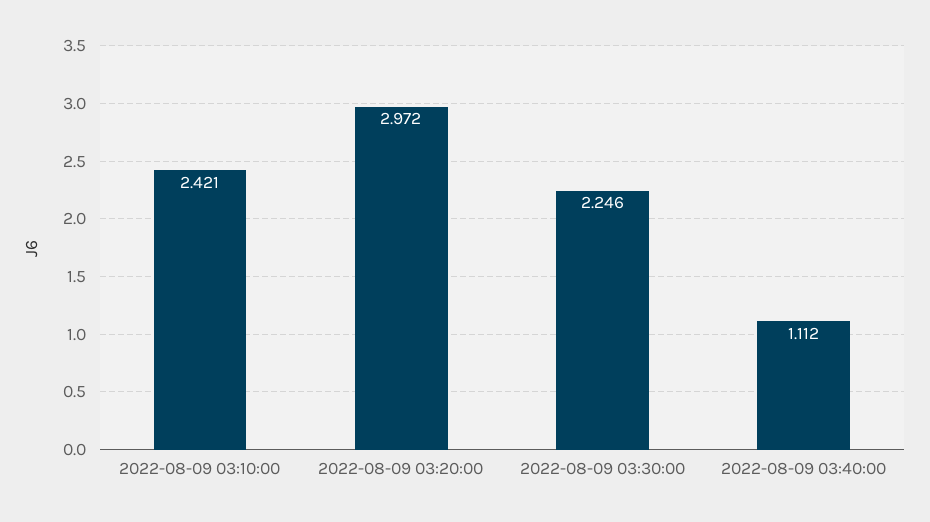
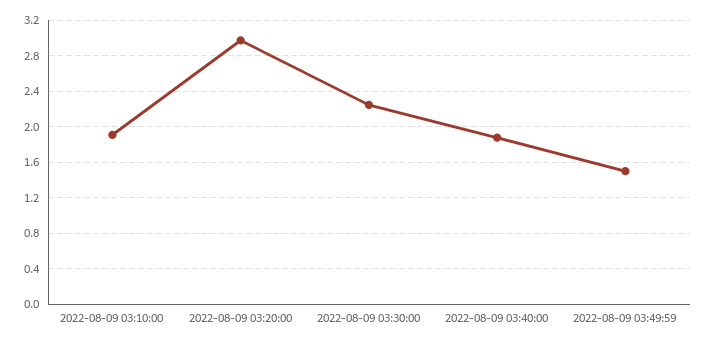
2022-08-09 03:10:00: 2.421 -> 1.9
2022-08-09 03:40:00: 1.112 -> 1.9
2022-08-09 03:49:59: none -> 1.5

